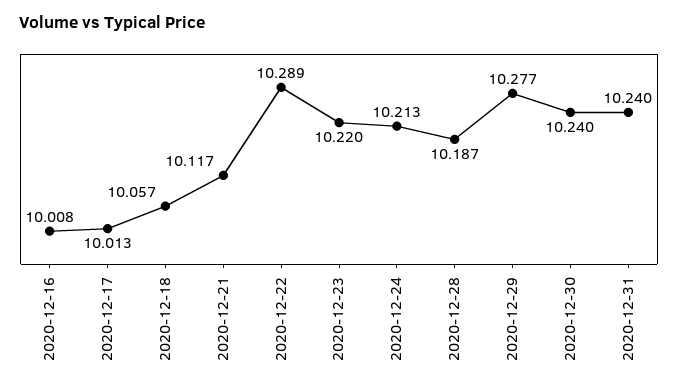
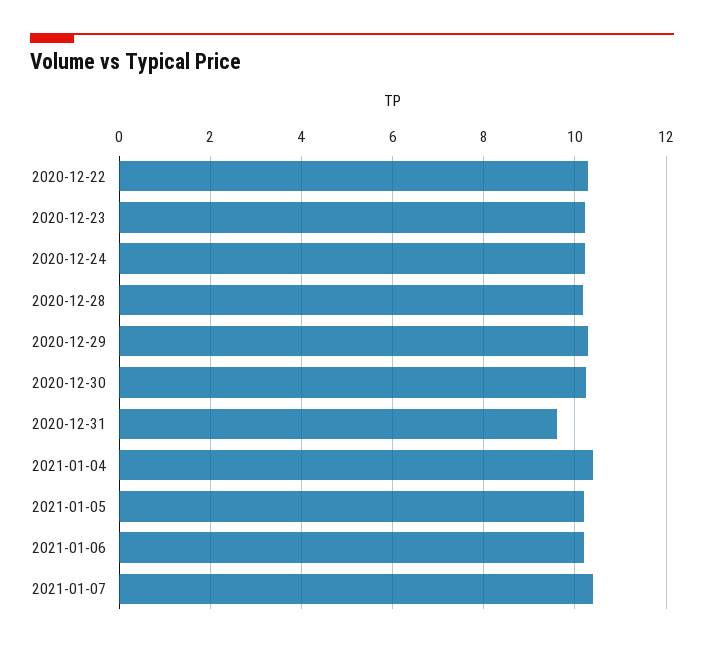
2020-12-16: 10.008 -> none
2020-12-17: 10.013 -> none
2020-12-18: 10.057 -> none
2020-12-21: 10.117 -> none
2020-12-31: 10.24 -> 9.6
2021-01-04: none -> 10.4
2021-01-05: none -> 10.2
2021-01-06: none -> 10.2
2021-01-07: none -> 10.4

